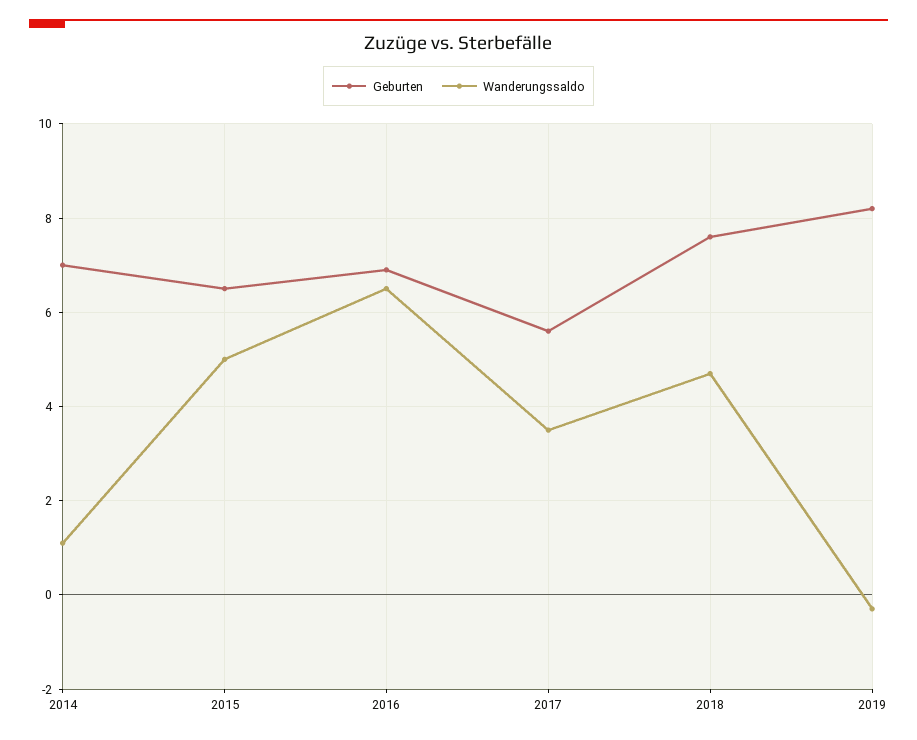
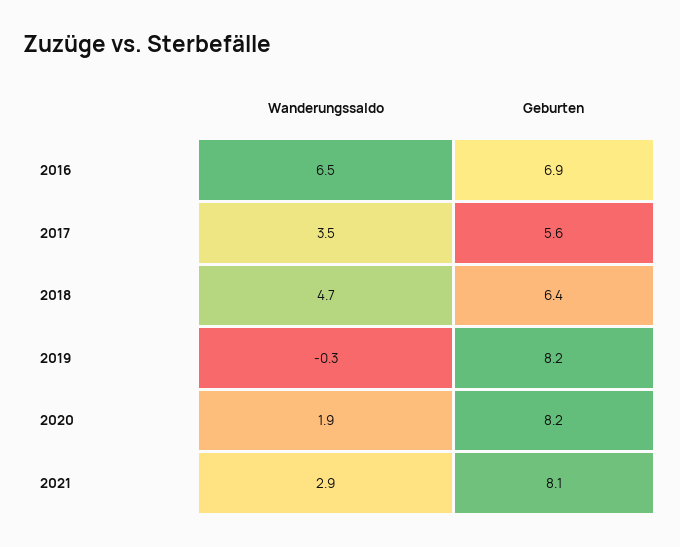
Geburten, 2014: 7 -> none
Wanderungssaldo, 2014: 1 -> none
Geburten, 2015: 6.5 -> none
Wanderungssaldo, 2015: 5 -> none
Geburten, 2018: 7.5 -> 6.4
Wanderungssaldo, 2020: none -> 1.9
Geburten, 2020: none -> 8.2
Wanderungssaldo, 2021: none -> 2.9
Geburten, 2021: none -> 8.1

